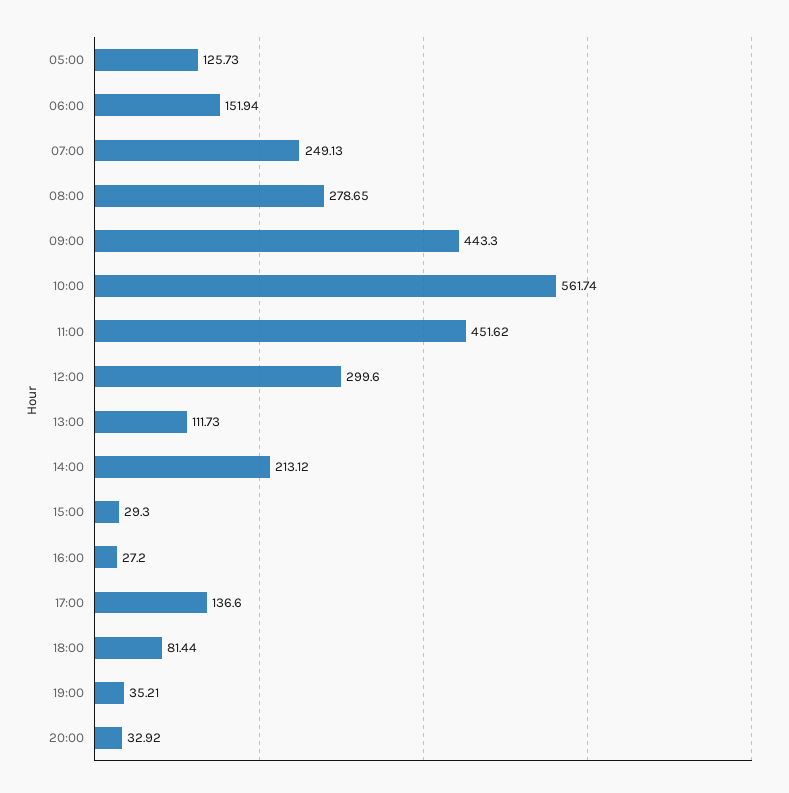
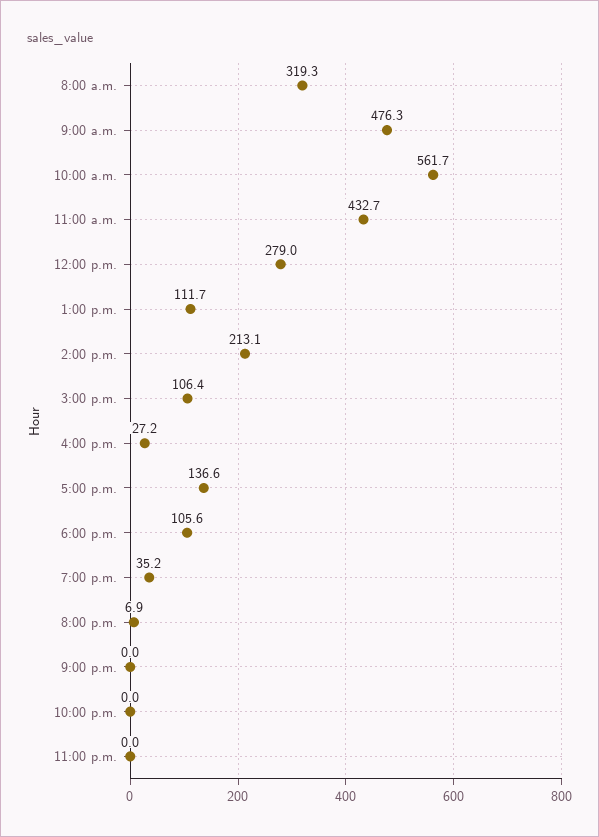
05:00: 125.73 -> none
06:00: 151.94 -> none
07:00: 249.13 -> none
08:00: 278.65 -> 319.3
09:00: 443.3 -> 476.3
11:00: 451.62 -> 432.7
12:00: 299.6 -> 279
15:00: 29.3 -> 106.4
18:00: 81.44 -> 105.6
20:00: 32.92 -> 6.9
9:00 p.m.: none -> 0
10:00 p.m.: none -> 0
11:00 p.m.: none -> 0

